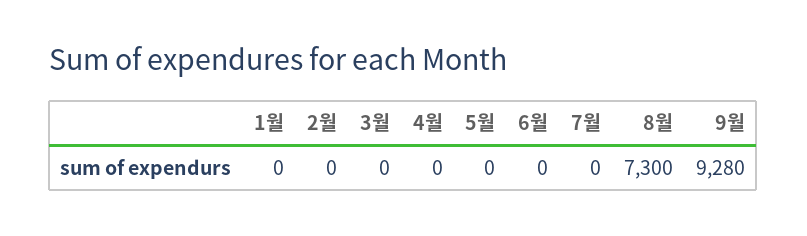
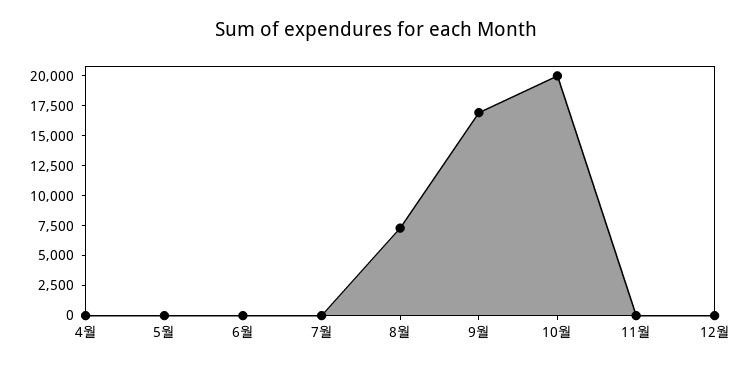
1월: 0 -> none
2월: 0 -> none
3월: 0 -> none
9월: 9280 -> 17500
10월: none -> 20000
11월: none -> 0
12월: none -> 0

